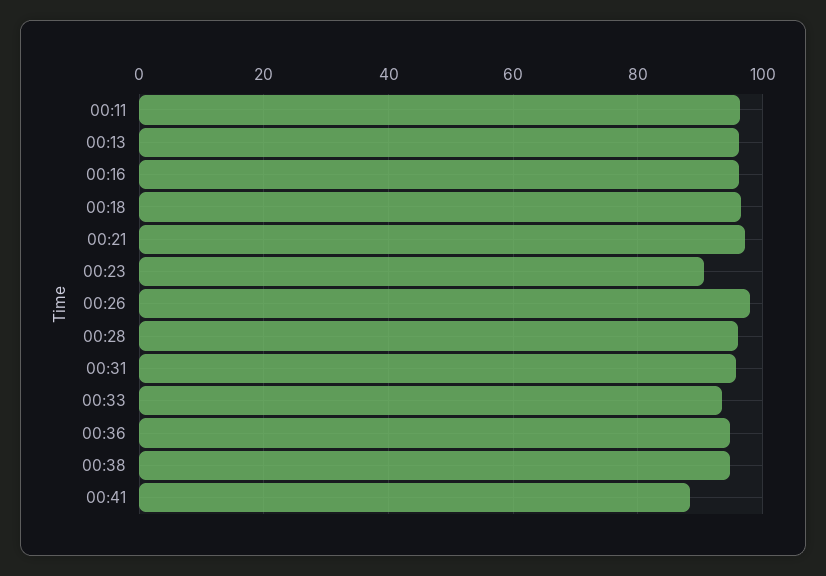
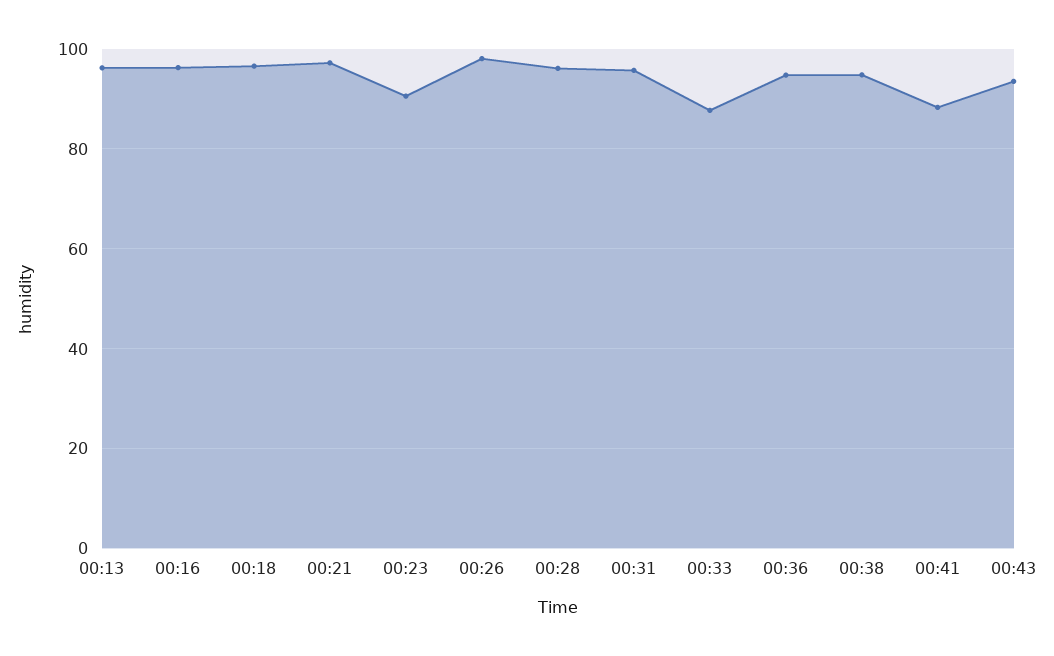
00:11: 96 -> none
00:33: 94 -> 88
00:43: none -> 94

